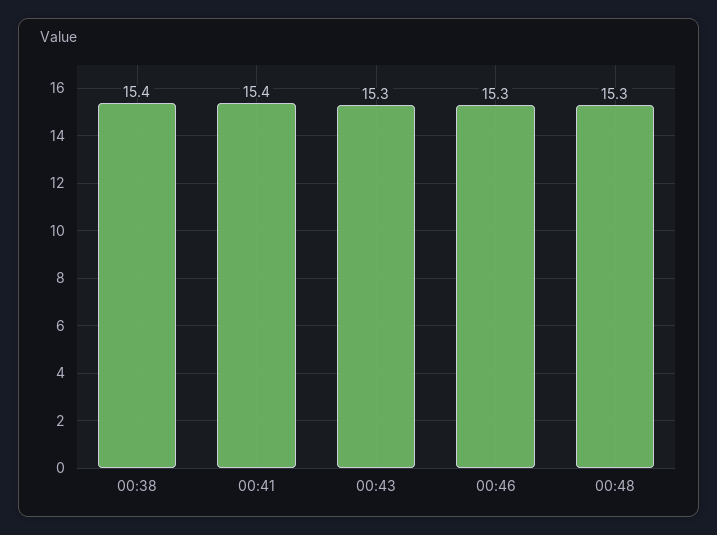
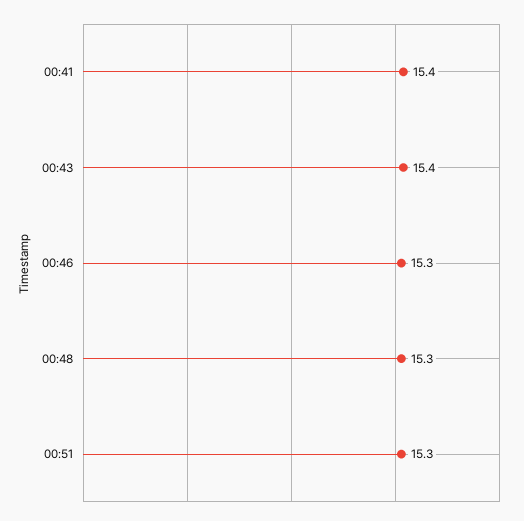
00:38: 15.4 -> none
00:43: 15.3 -> 15.4
00:51: none -> 15.3

